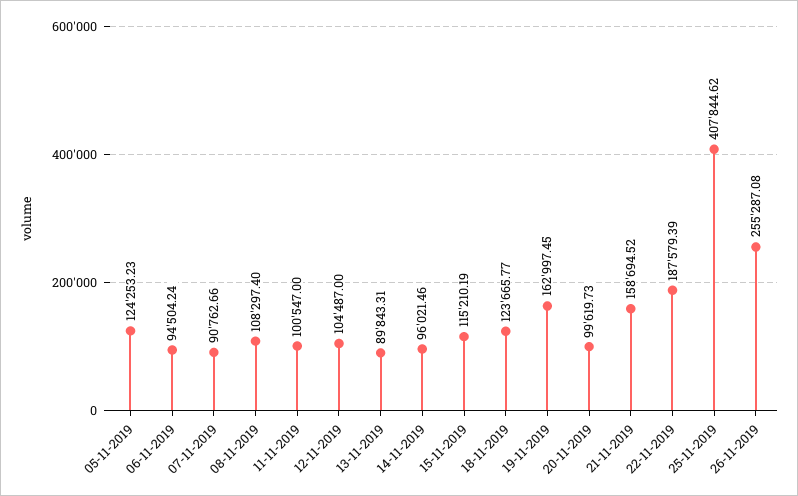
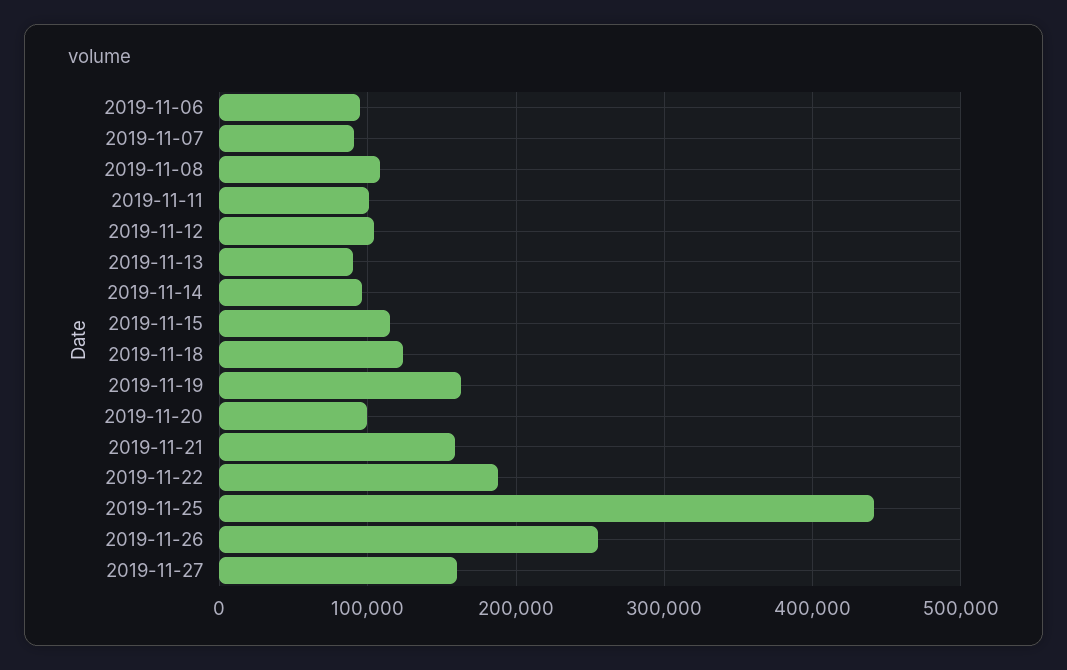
05-11-2019: 124253.23 -> none
25-11-2019: 407844.62 -> 440000
2019-11-27: none -> 160000

